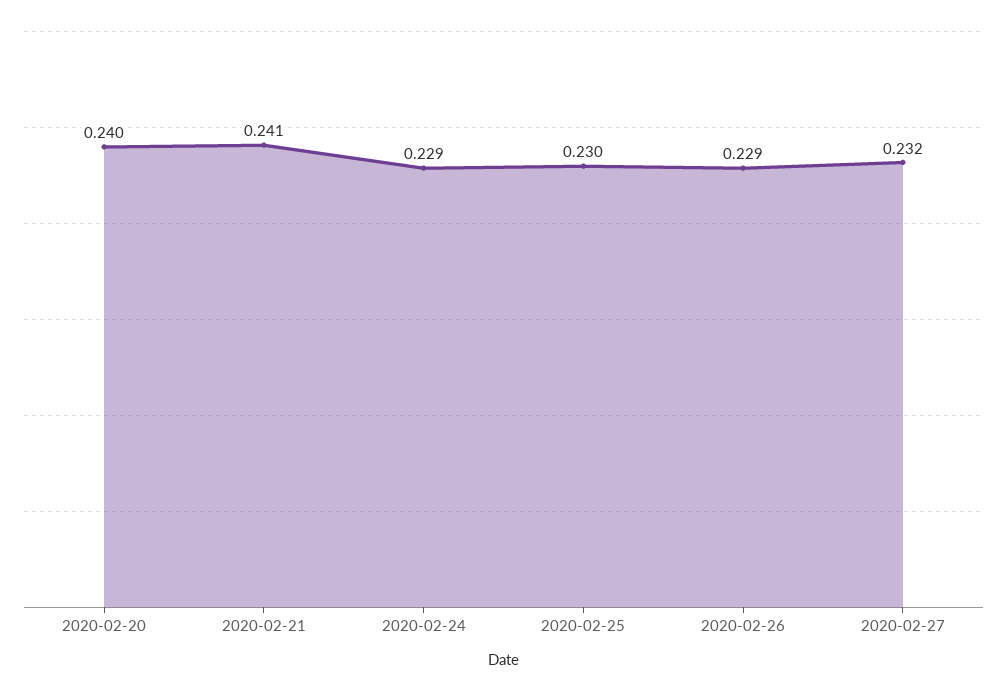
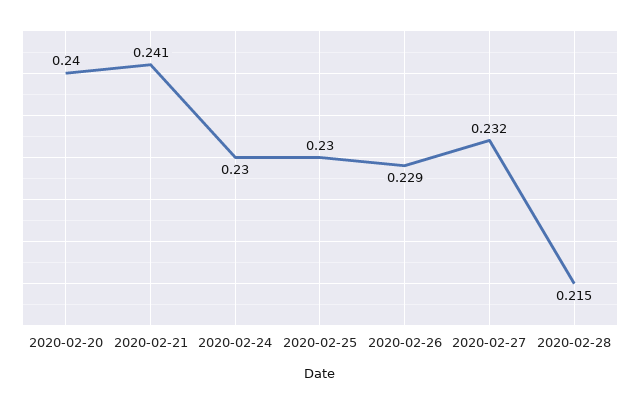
2020-02-24: 0.229 -> 0.23
2020-02-28: none -> 0.215

